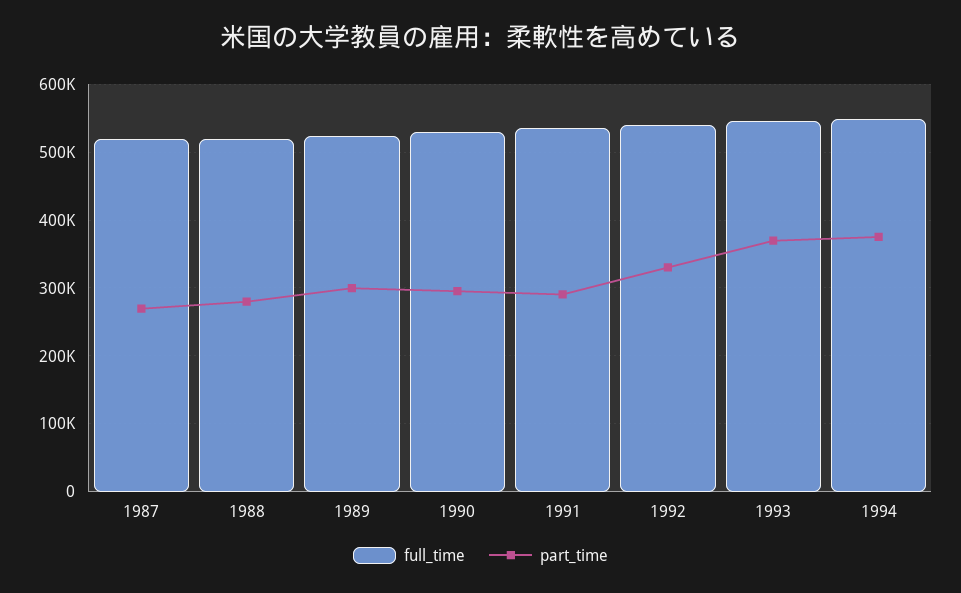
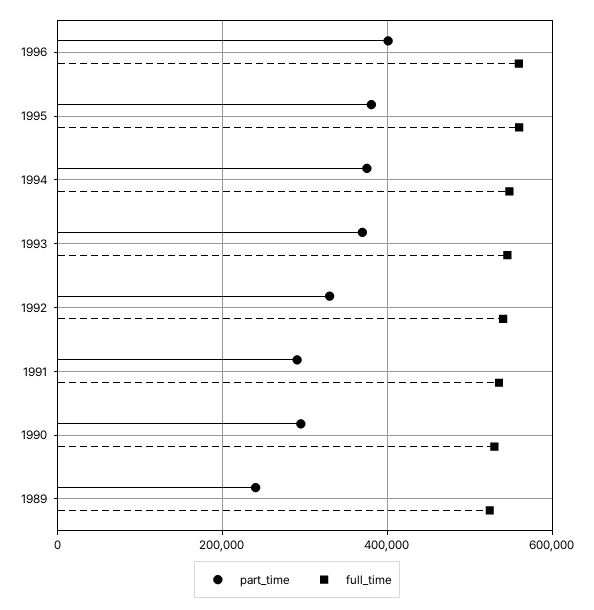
full_time, 1987: 520000 -> none
part_time, 1987: 270000 -> none
full_time, 1988: 520000 -> none
part_time, 1988: 280000 -> none
part_time, 1989: 300000 -> 240000
part_time, 1996: none -> 400000
full_time, 1996: none -> 560000
part_time, 1995: none -> 380000
full_time, 1995: none -> 560000

